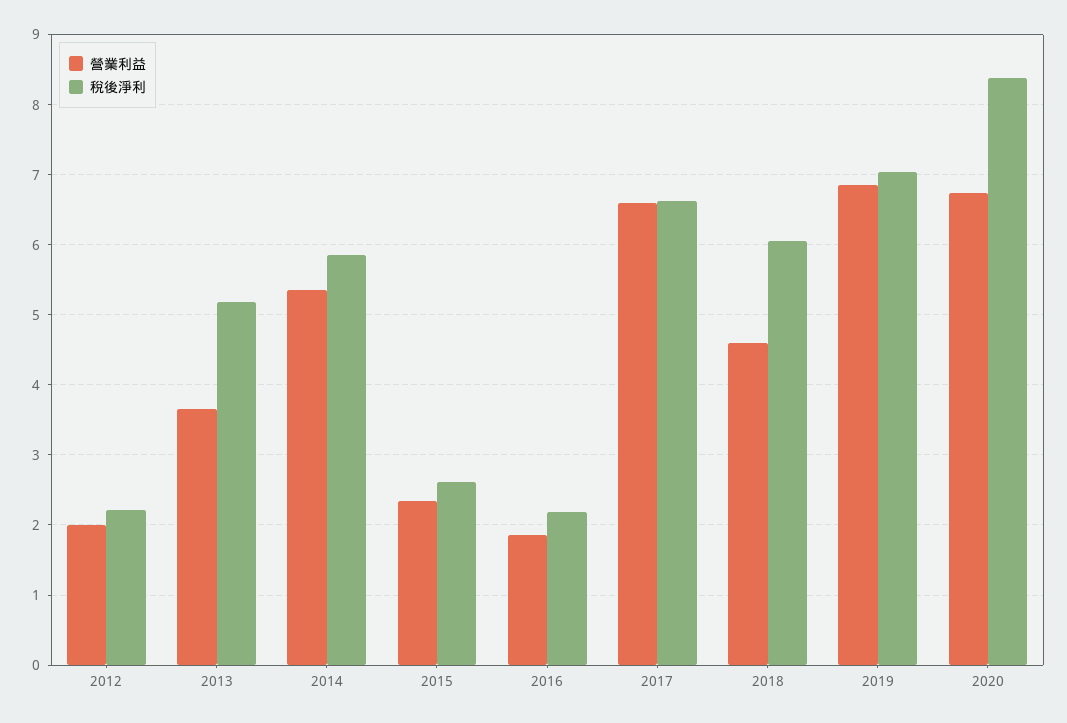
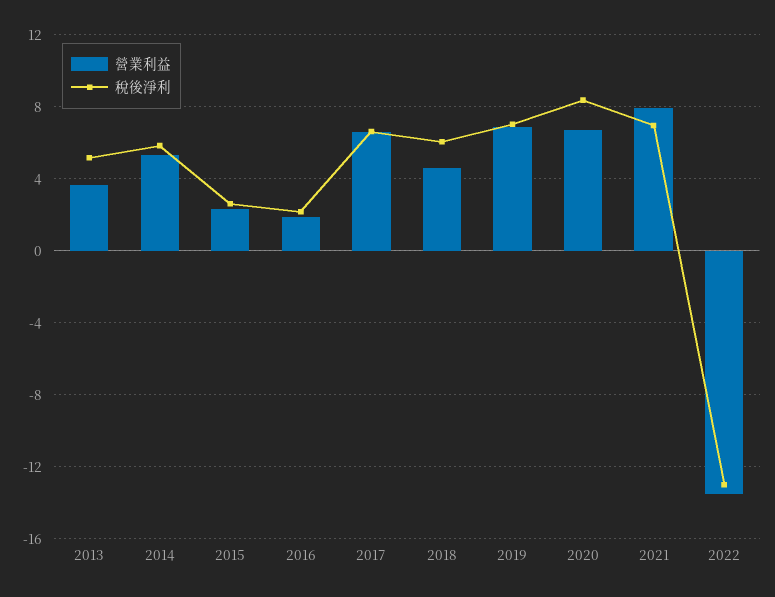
營業利益, 2012: 2 -> none
稅後淨利, 2012: 2.2 -> none
營業利益, 2021: none -> 8
稅後淨利, 2021: none -> 7
營業利益, 2022: none -> -13.5
稅後淨利, 2022: none -> -13

